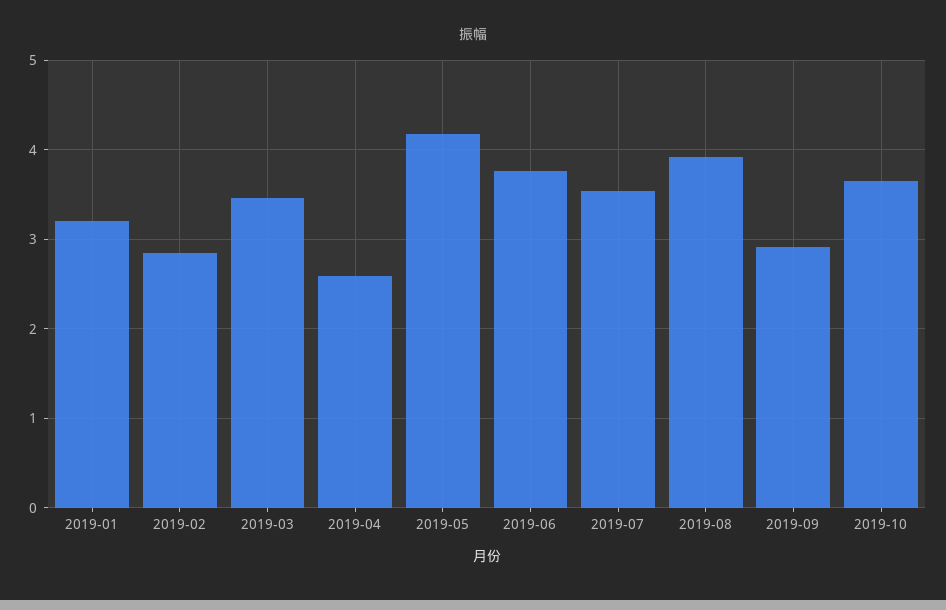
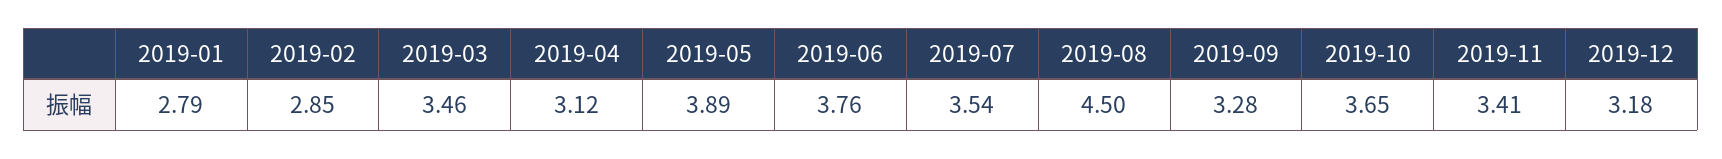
2019-01: 3.2 -> 2.79
2019-04: 2.6 -> 3.12
2019-05: 4.2 -> 3.89
2019-08: 3.9 -> 4.5
2019-09: 2.9 -> 3.28
2019-11: none -> 3.41
2019-12: none -> 3.18

